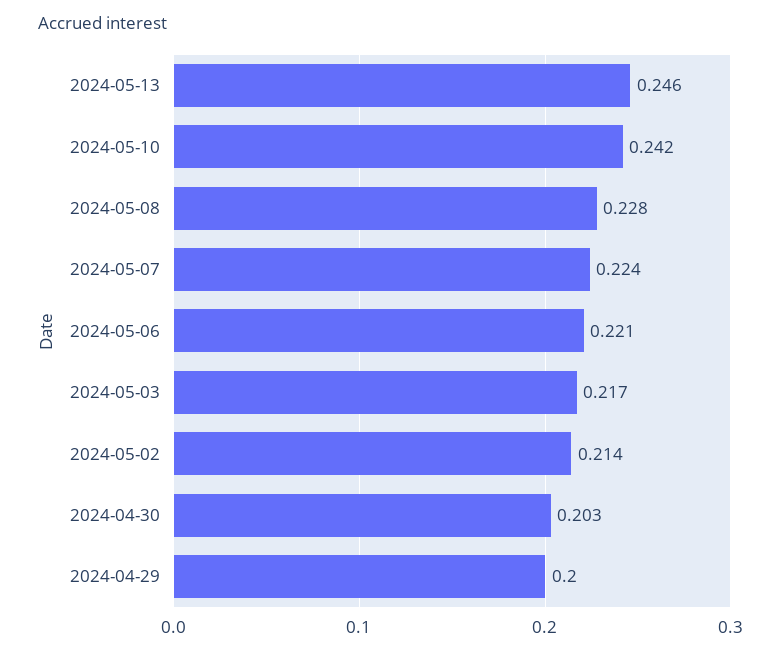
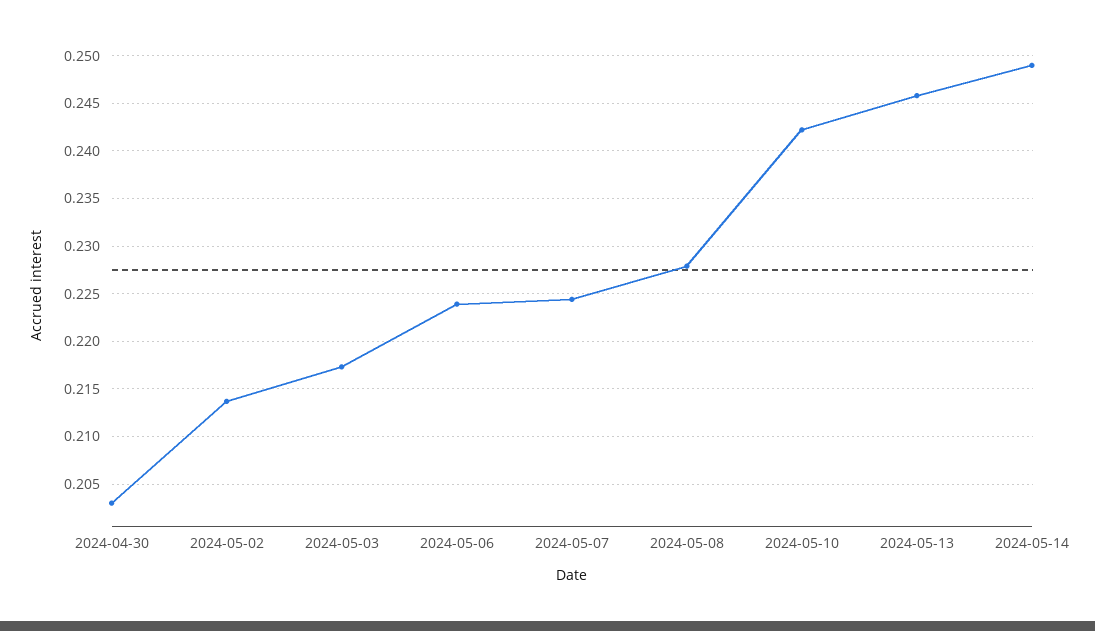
2024-05-06: 0.221 -> 0.224
2024-04-29: 0.2 -> none
2024-05-14: none -> 0.249

